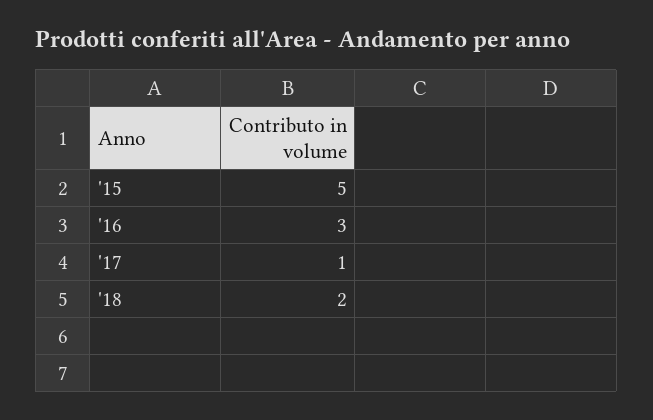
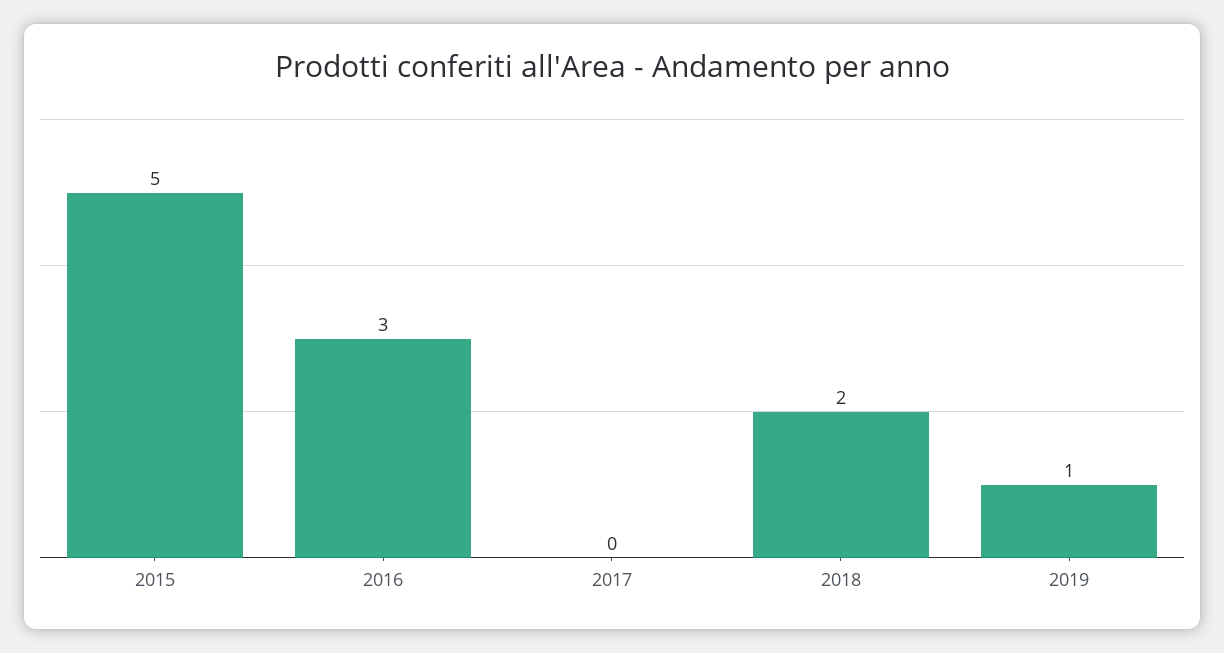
'17: 1 -> 0
2019: none -> 1

